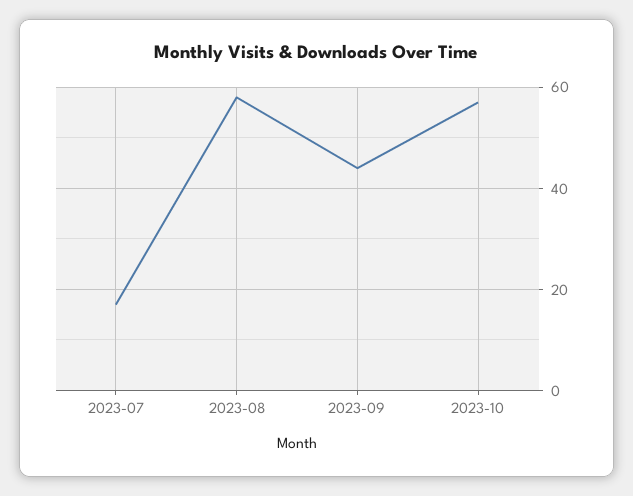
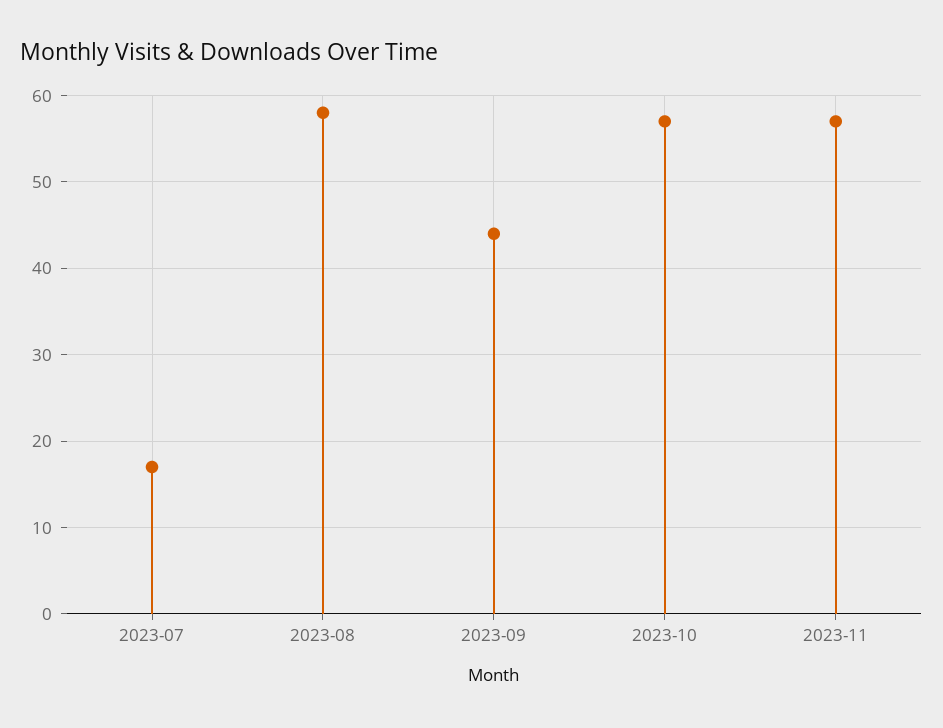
2023-11: none -> 57

